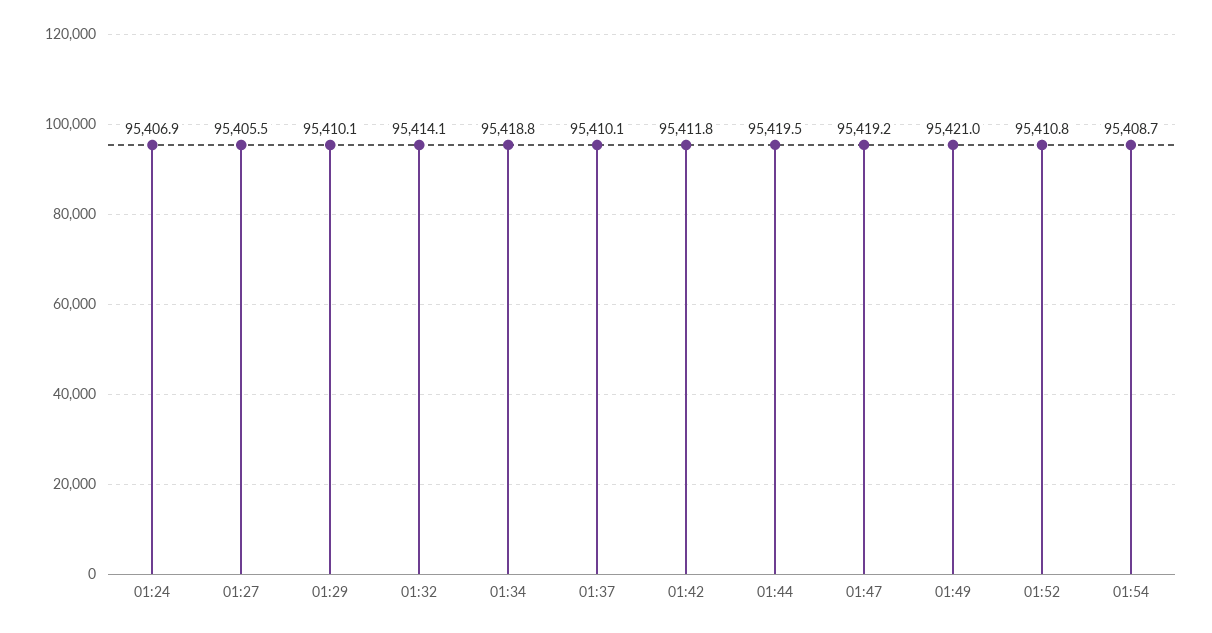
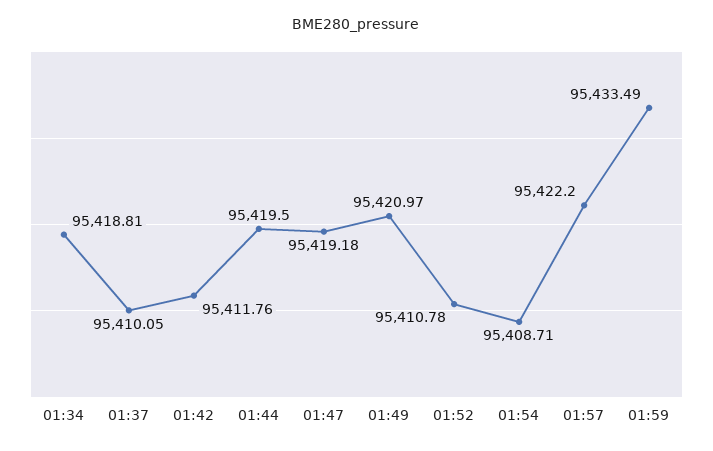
01:24: 95406.9 -> none
01:27: 95405.5 -> none
01:29: 95410.1 -> none
01:32: 95414.1 -> none
01:57: none -> 95422.2
01:59: none -> 95433.49

